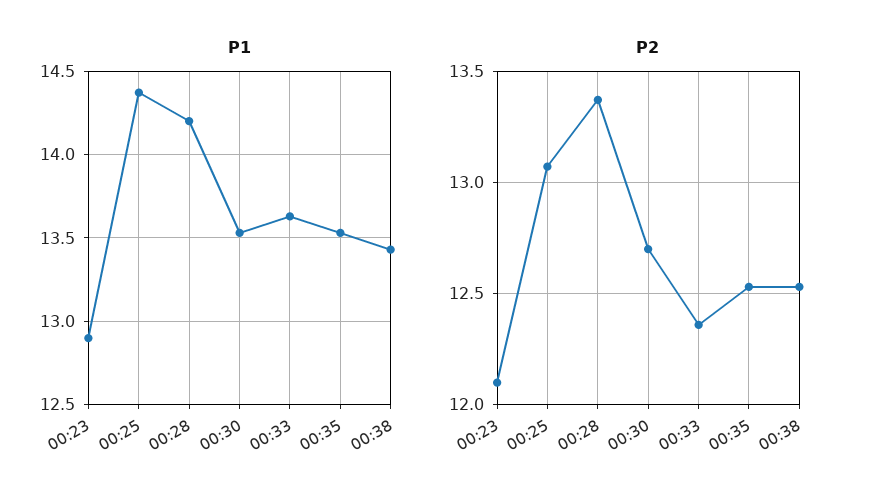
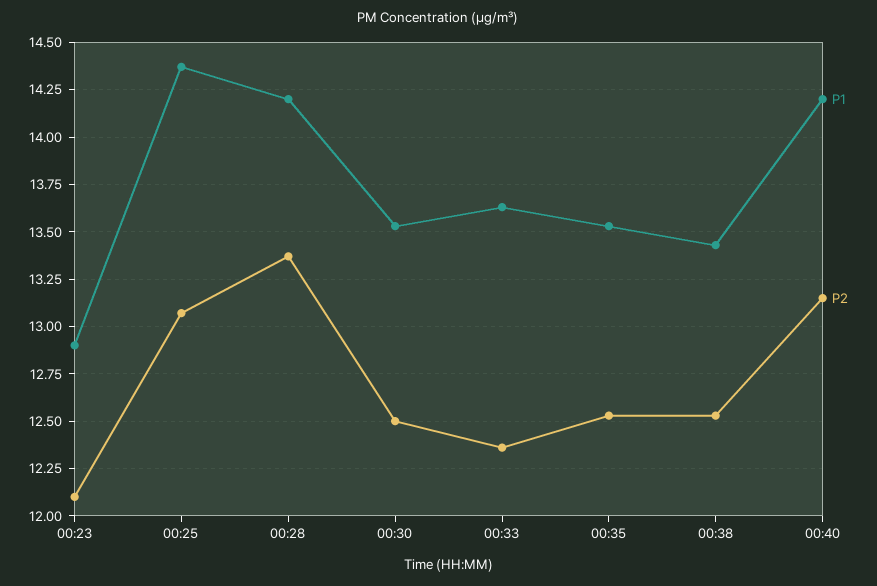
P2, 00:30: 12.7 -> 12.5
P1, 00:40: none -> 14.2
P2, 00:40: none -> 13.15

